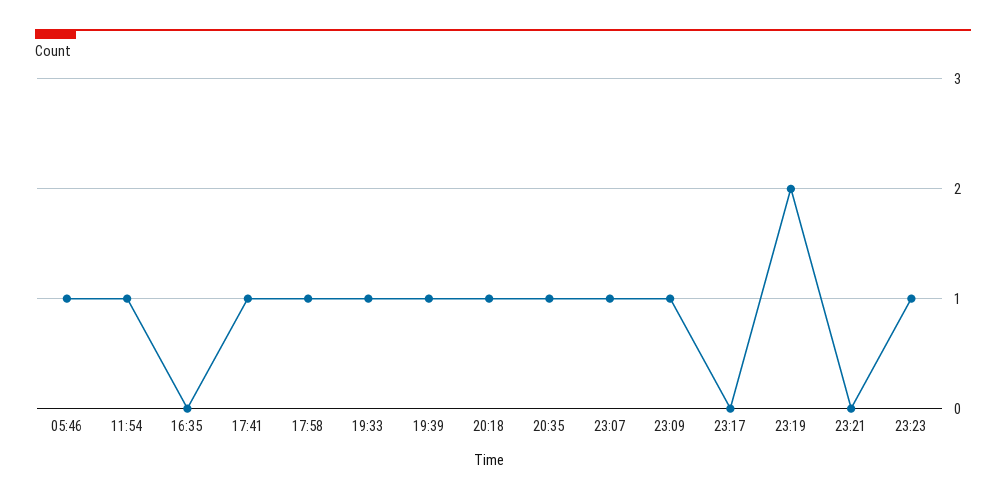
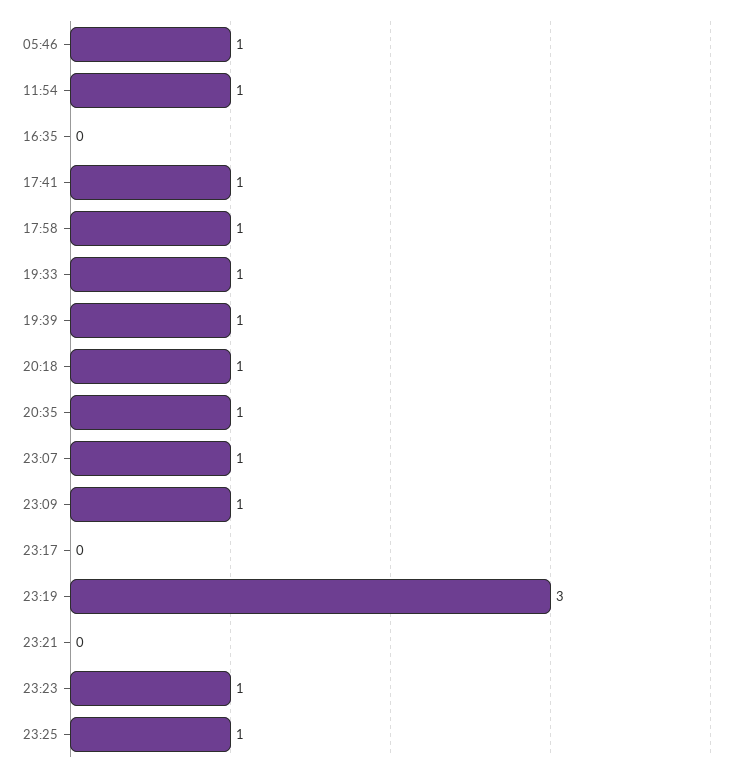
23:19: 2 -> 3
23:25: none -> 1

